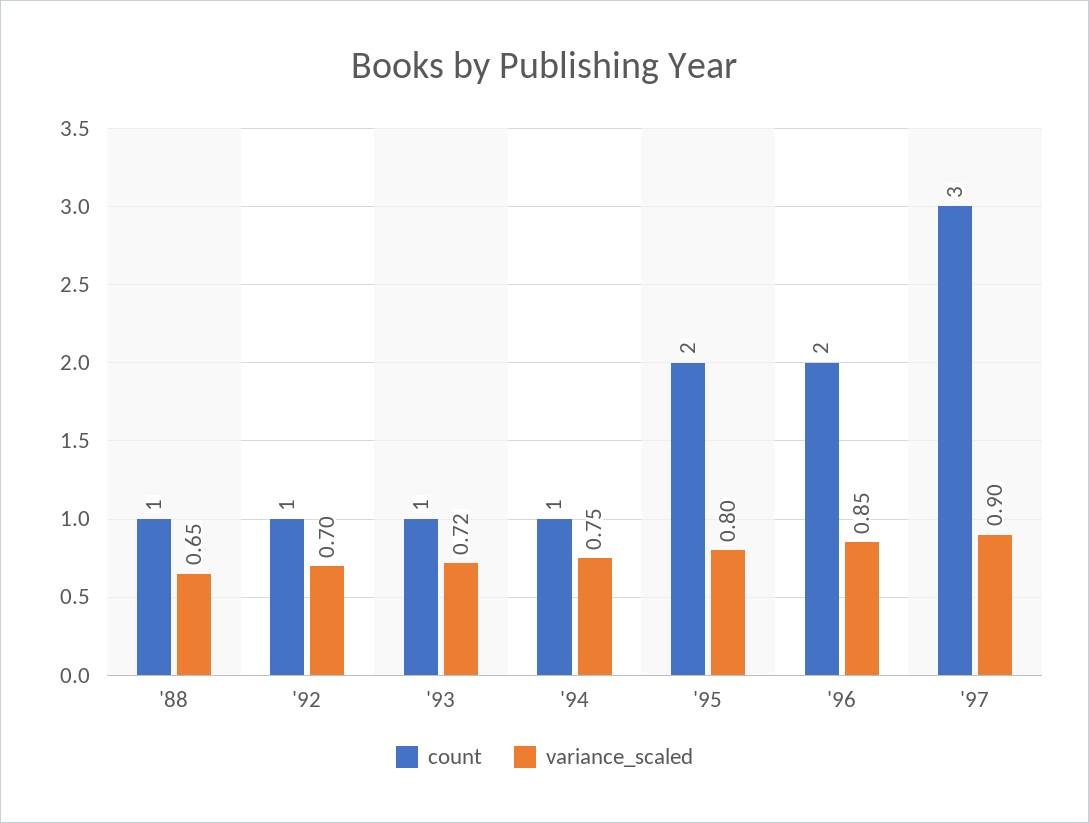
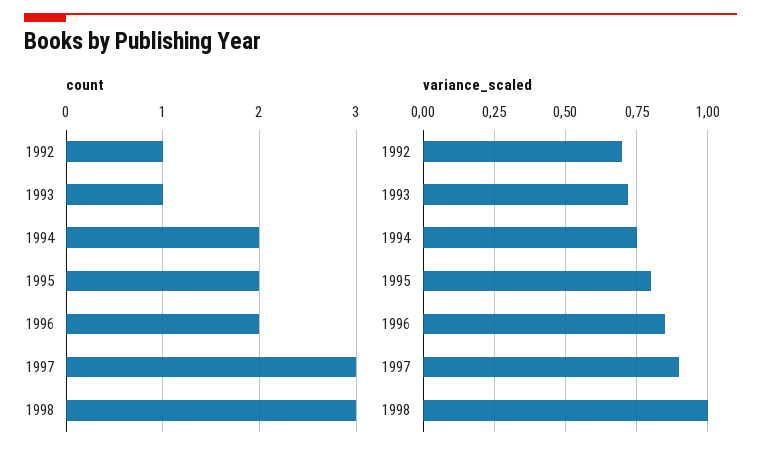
count, '88: 1 -> none
variance_scaled, '88: 0.65 -> none
count, '94: 1 -> 2
count, 1998: none -> 3
variance_scaled, 1998: none -> 1

